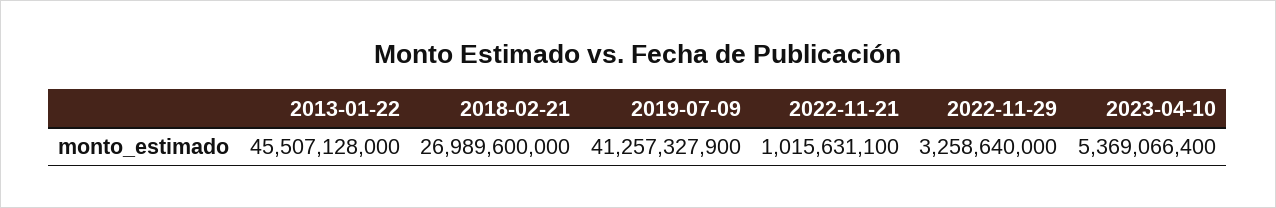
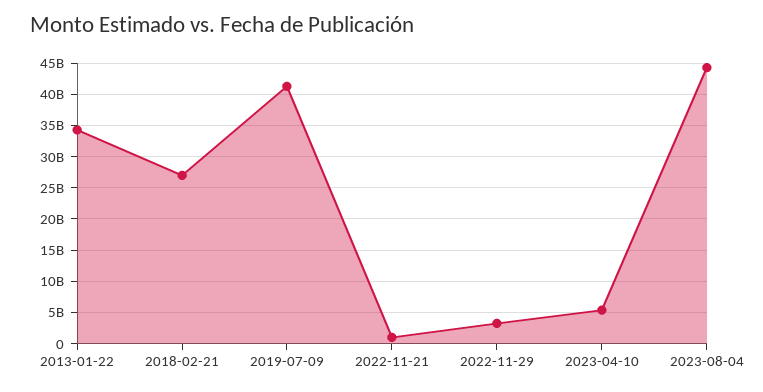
2013-01-22: 45507128000 -> 34000000000
2023-08-04: none -> 44000000000

